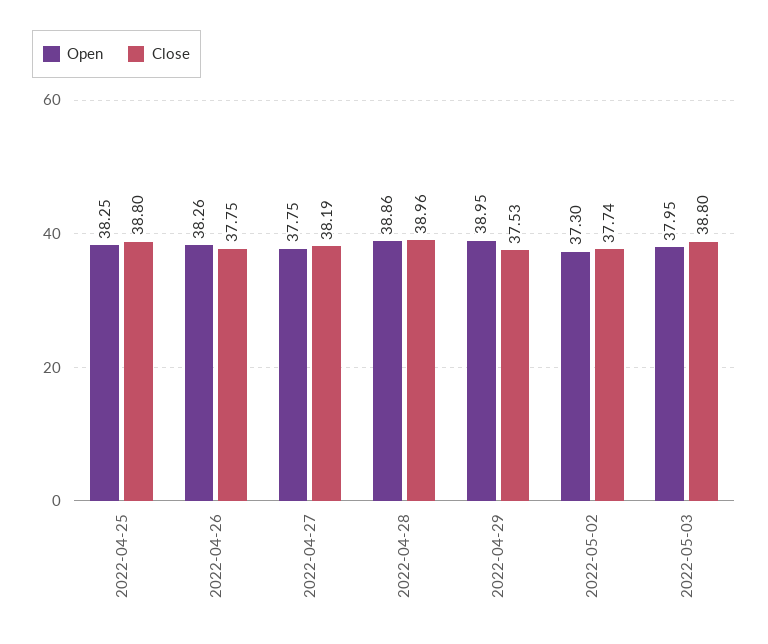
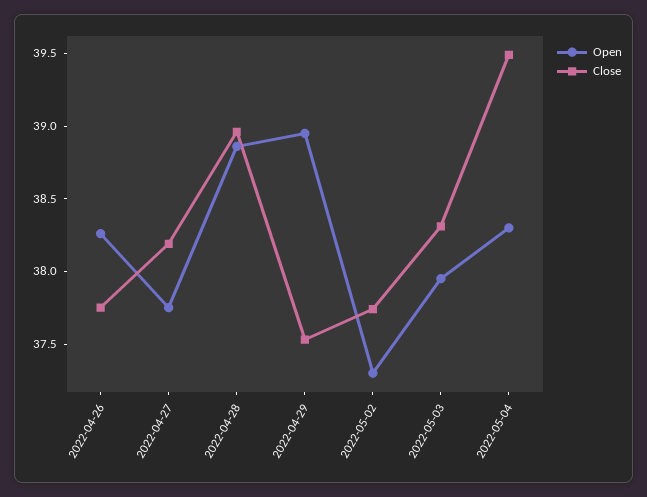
Open, 2022-04-25: 38.25 -> none
Close, 2022-04-25: 38.8 -> none
Close, 2022-05-03: 38.8 -> 38.3
Open, 2022-05-04: none -> 38.3
Close, 2022-05-04: none -> 39.5

